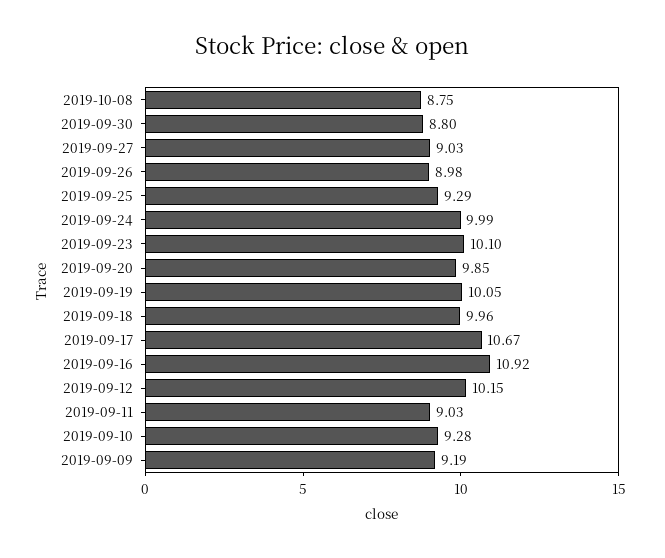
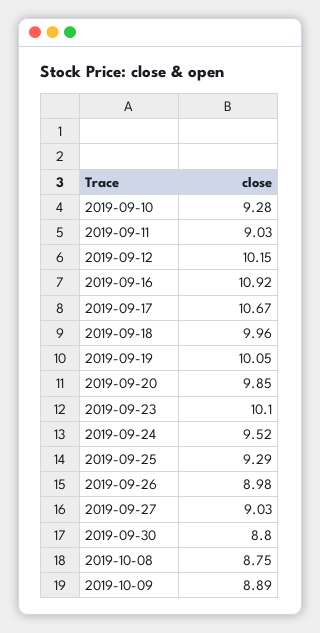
2019-09-24: 9.99 -> 9.52
2019-09-09: 9.19 -> none
2019-10-09: none -> 8.89

